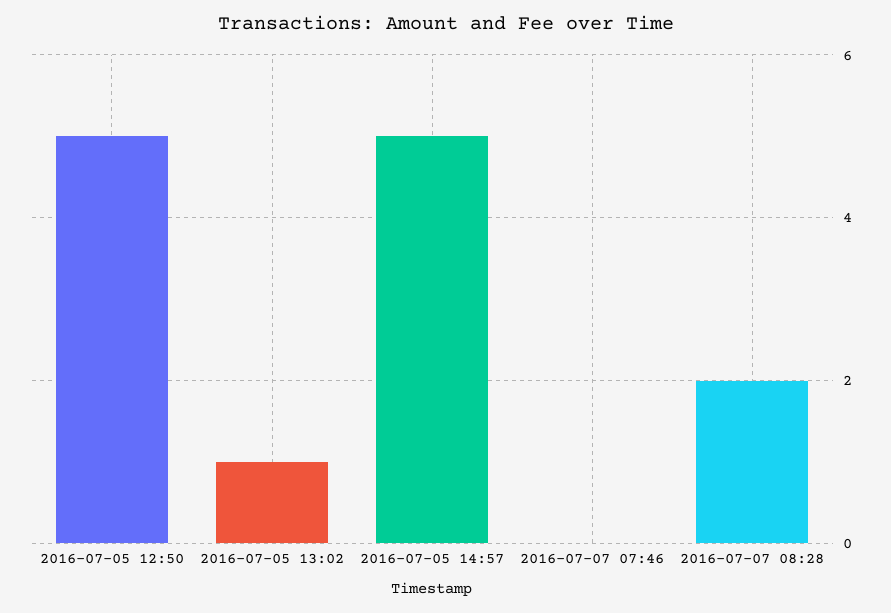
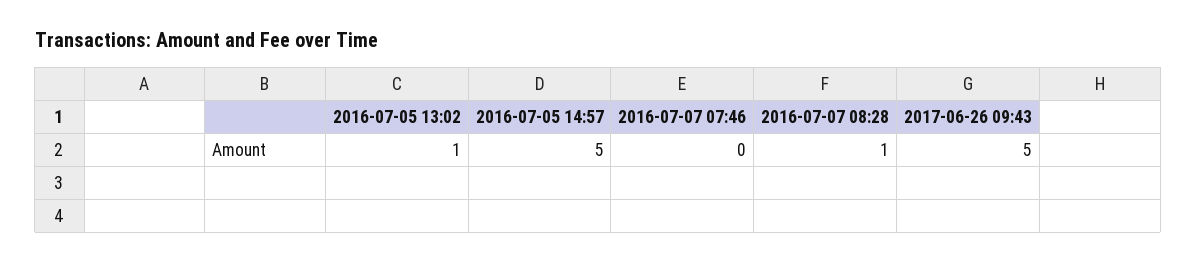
2016-07-05 12:50: 5 -> none
2016-07-07 08:28: 2 -> 1
2017-06-26 09:43: none -> 5

